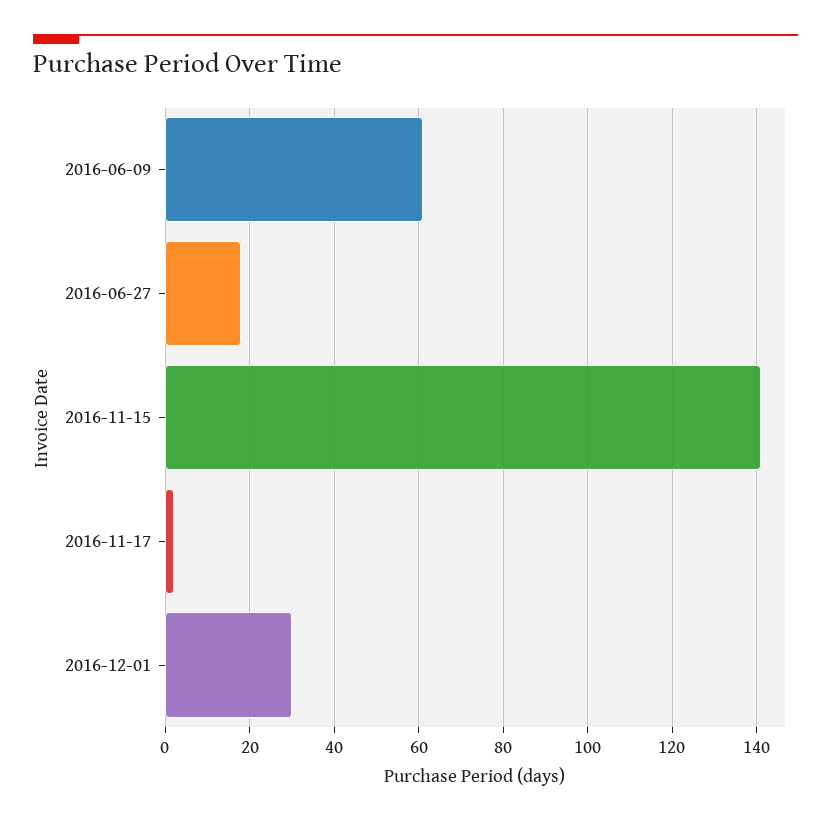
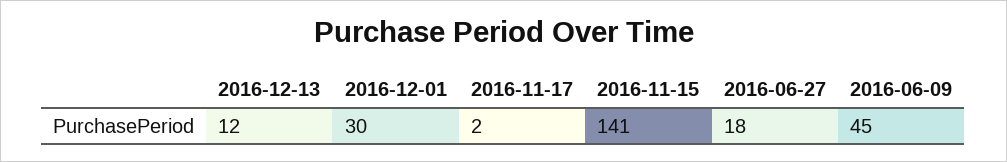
2016-06-09: 60 -> 45
2016-12-13: none -> 12

